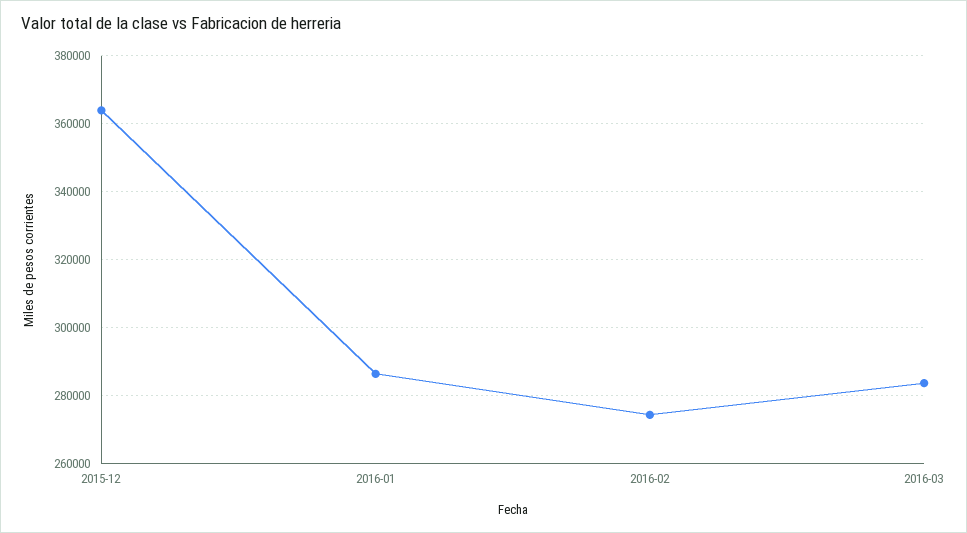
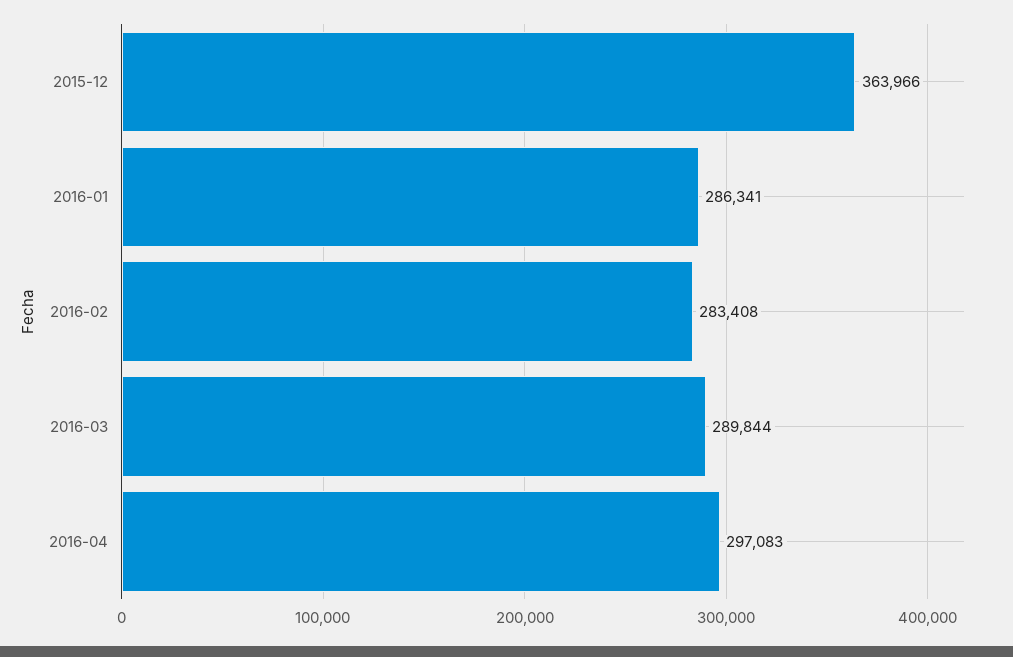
2016-02: 274000 -> 283408
2016-03: 284000 -> 289844
2016-04: none -> 297083

